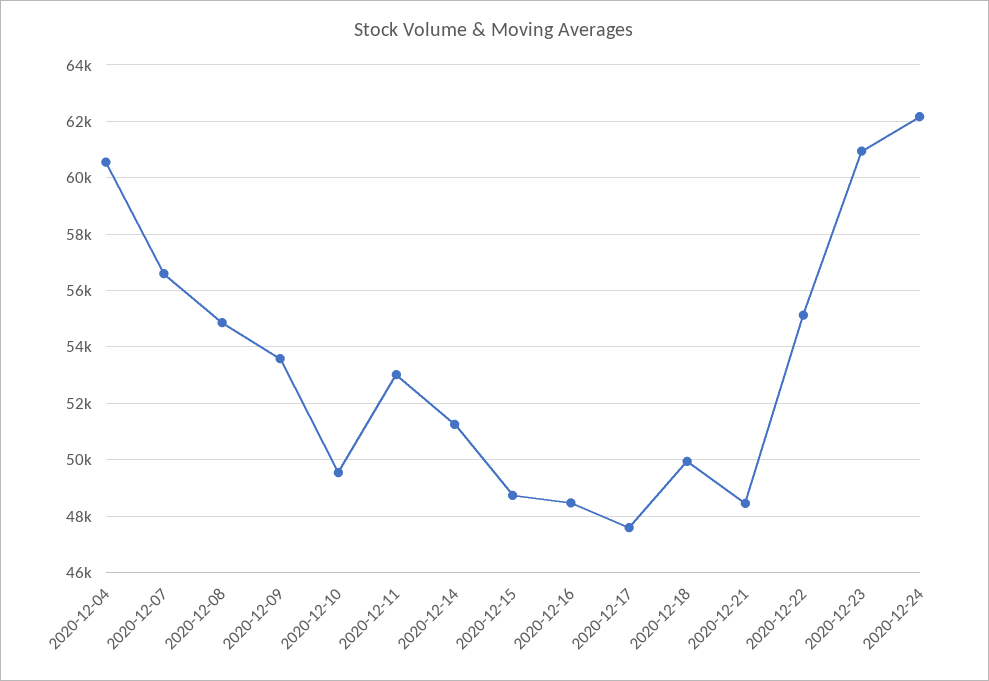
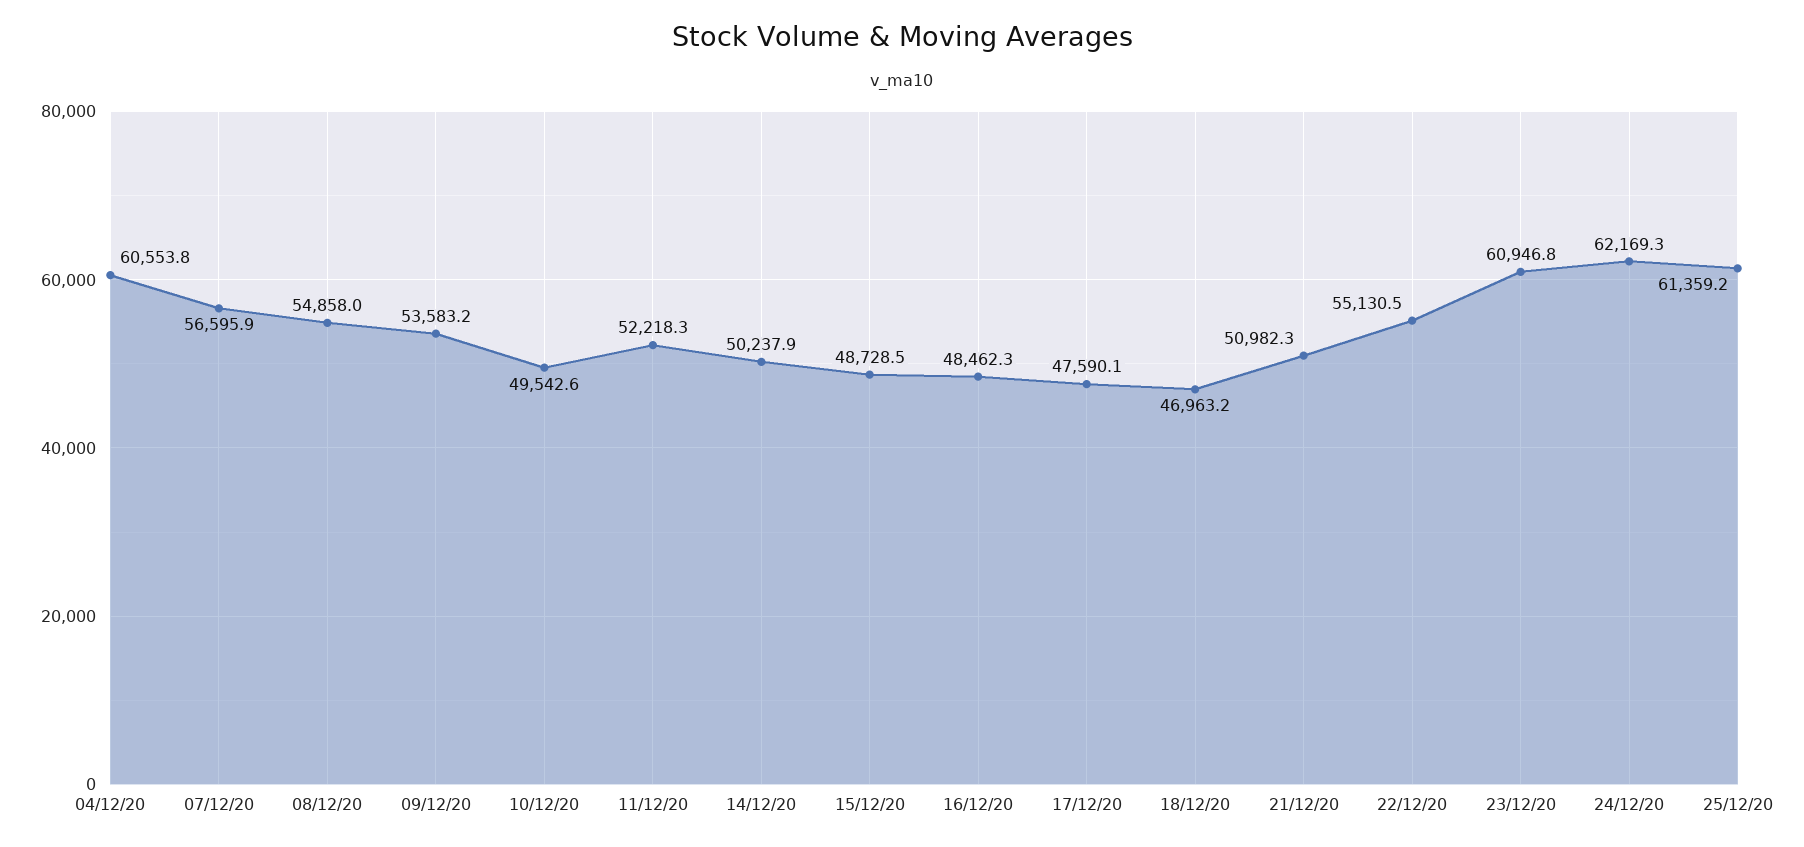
2020-12-11: 53000 -> 52218.3
2020-12-14: 51250 -> 50237.9
2020-12-18: 50000 -> 46963.2
2020-12-21: 48500 -> 50982.3
25/12/20: none -> 61359.2

